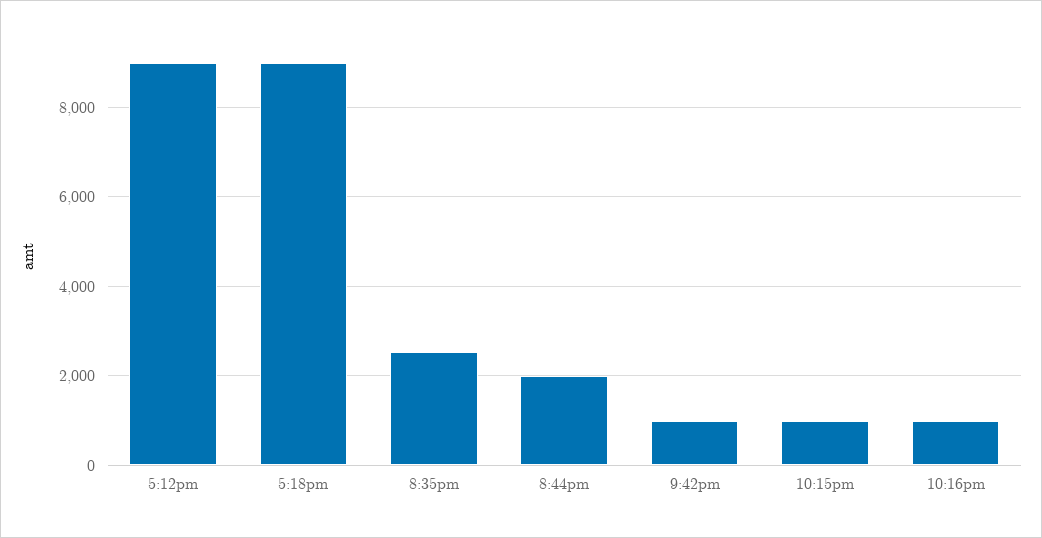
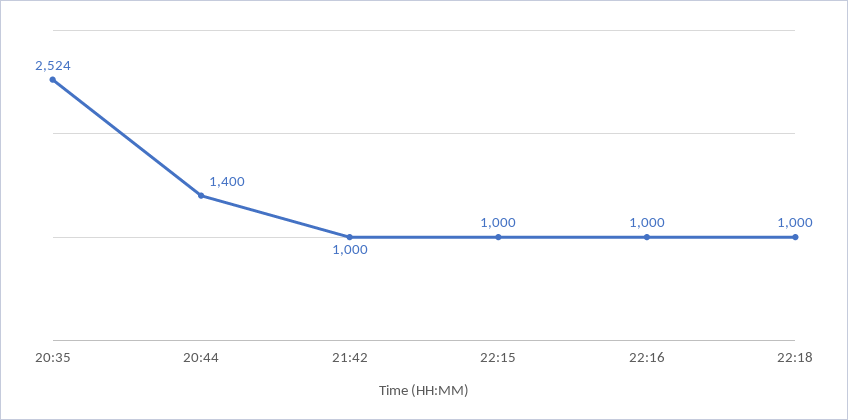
5:12pm: 9000 -> none
5:18pm: 9000 -> none
8:44pm: 2000 -> 1400
22:18: none -> 1000

